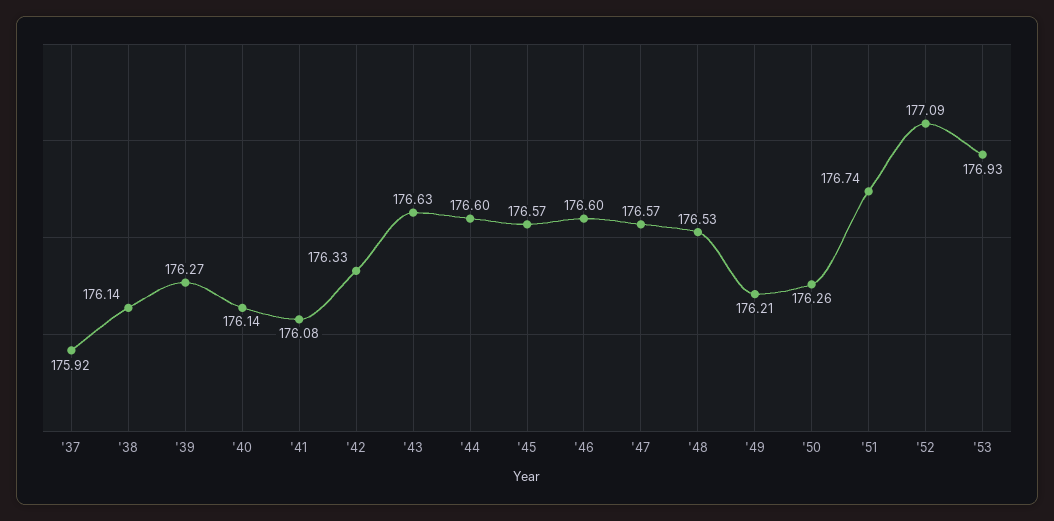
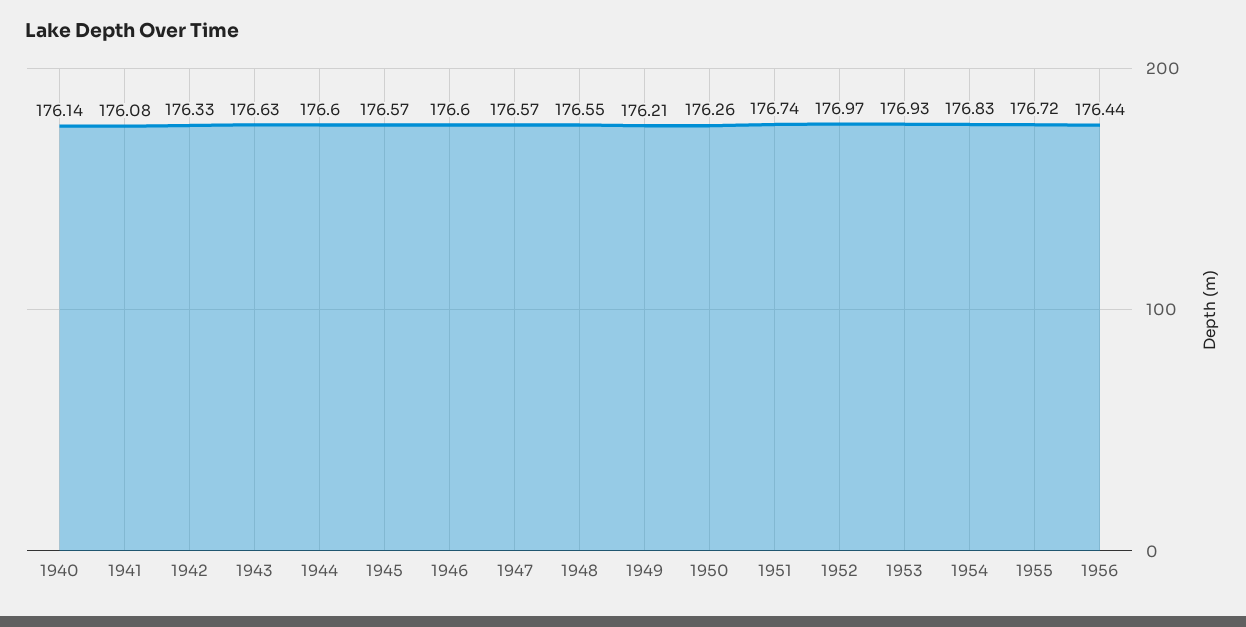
'37: 175.92 -> none
'38: 176.14 -> none
'39: 176.27 -> none
'48: 176.53 -> 176.55
'52: 177.09 -> 176.97
1954: none -> 176.83
1955: none -> 176.72
1956: none -> 176.44

